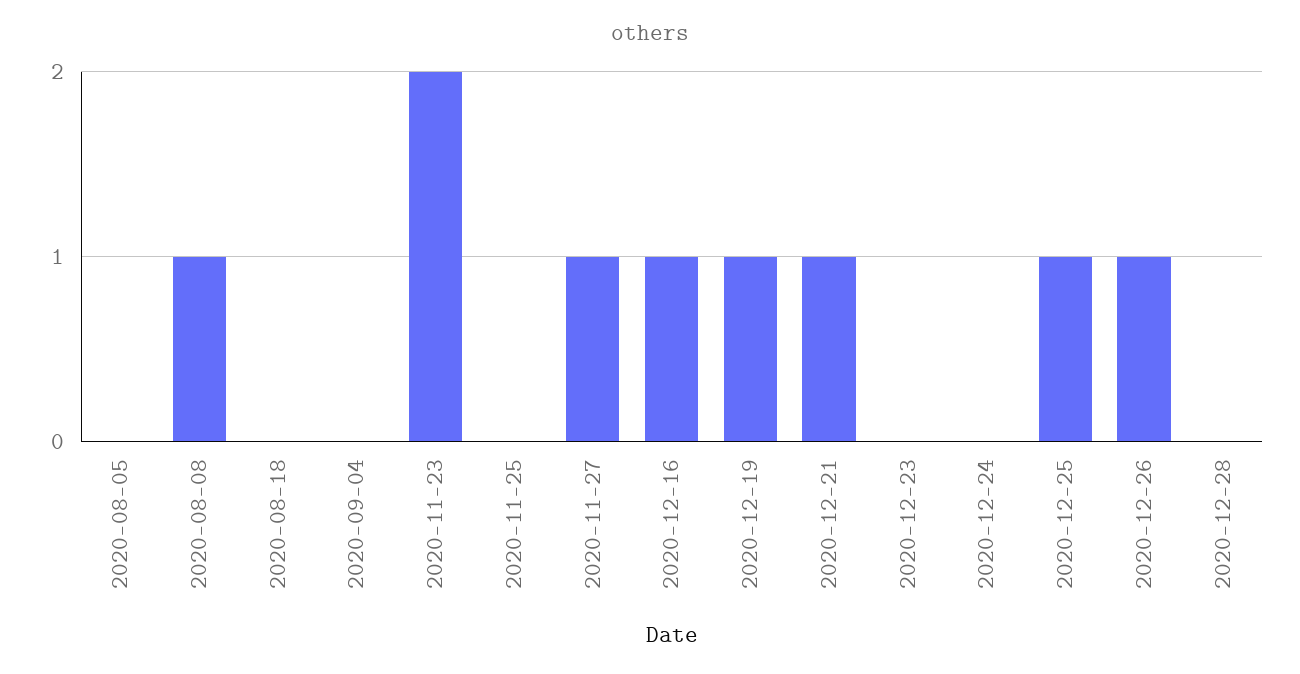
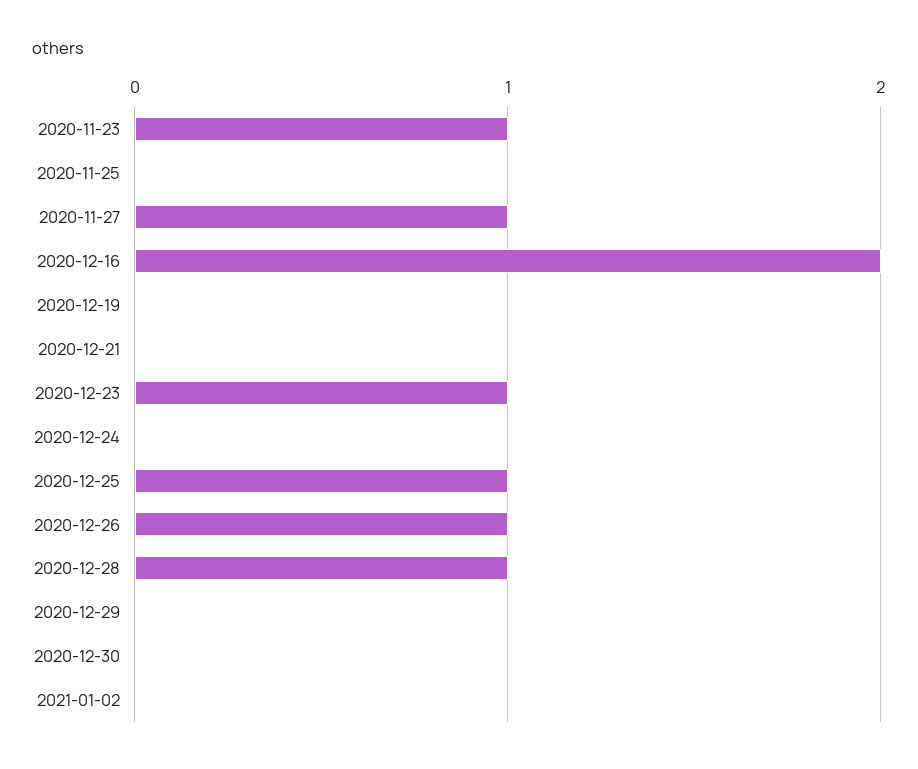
2020-08-05: 0 -> none
2020-08-08: 1 -> none
2020-08-18: 0 -> none
2020-09-04: 0 -> none
2020-11-23: 2 -> 1
2020-12-16: 1 -> 2
2020-12-19: 1 -> 0
2020-12-21: 1 -> 0
2020-12-23: 0 -> 1
2020-12-28: 0 -> 1
2020-12-29: none -> 0
2020-12-30: none -> 0
2021-01-02: none -> 0

